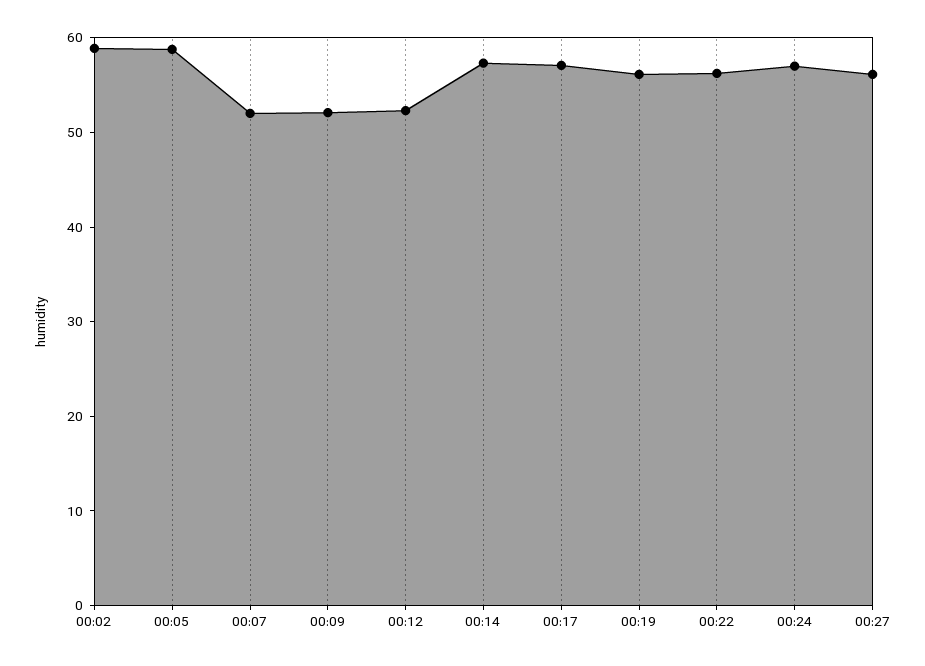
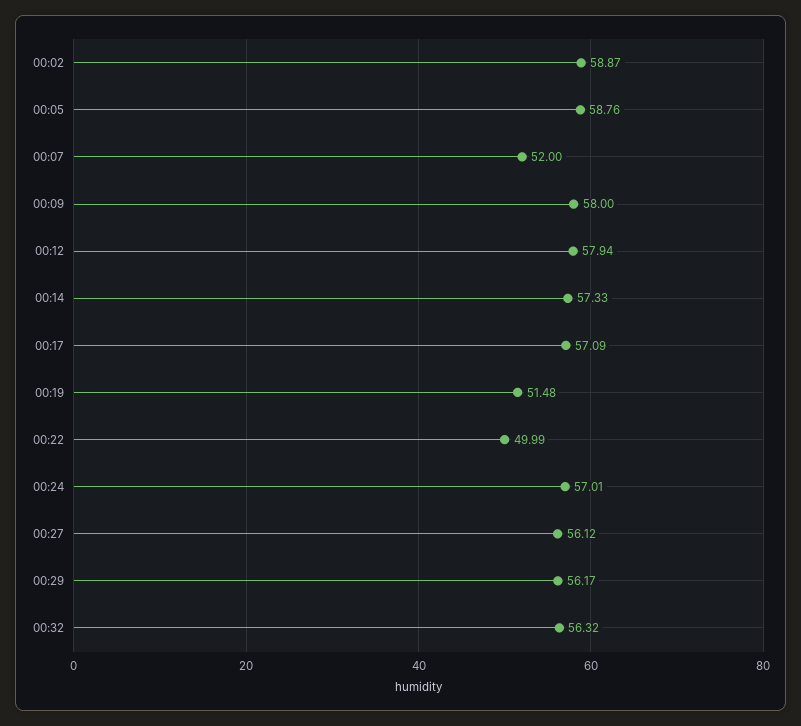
00:09: 52 -> 58
00:12: 52 -> 57.94
00:19: 56 -> 51.48
00:22: 56 -> 49.99
00:29: none -> 56.17
00:32: none -> 56.32

